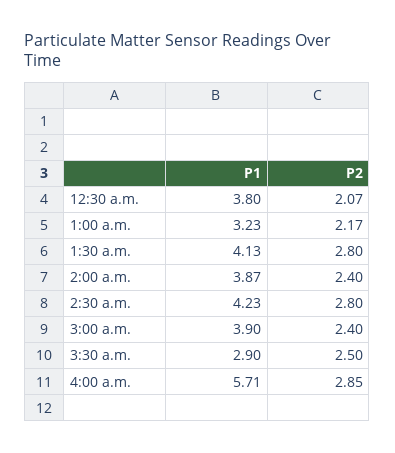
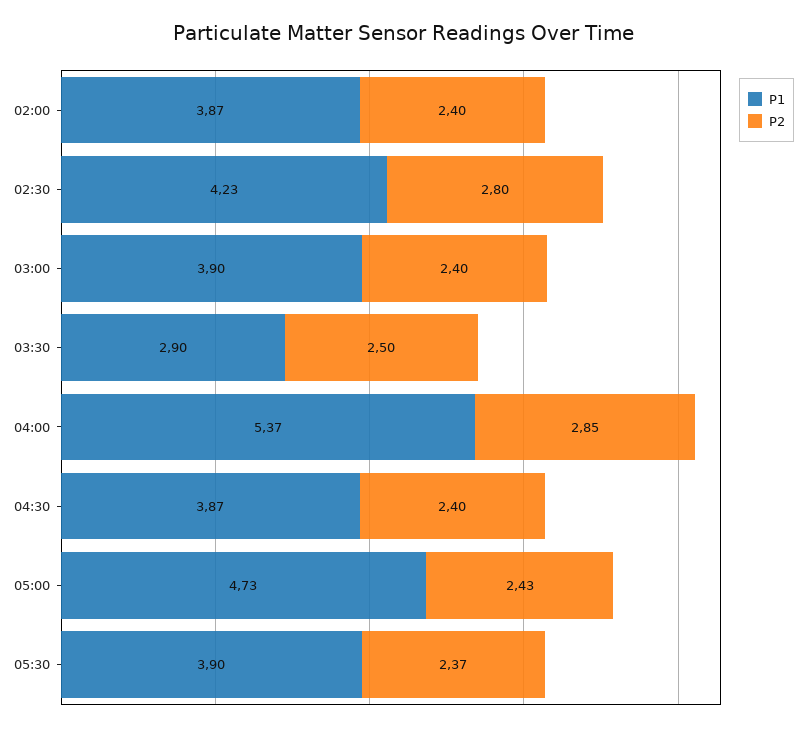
P1, 12:30 a.m.: 3.8 -> none
P2, 12:30 a.m.: 2.07 -> none
P1, 1:00 a.m.: 3.23 -> none
P2, 1:00 a.m.: 2.17 -> none
P1, 1:30 a.m.: 4.13 -> none
P2, 1:30 a.m.: 2.8 -> none
P1, 4:00 a.m.: 5.71 -> 5.37
P1, 04:30: none -> 3.87
P2, 04:30: none -> 2.4
P1, 05:00: none -> 4.73
P2, 05:00: none -> 2.43
P1, 05:30: none -> 3.9
P2, 05:30: none -> 2.37

